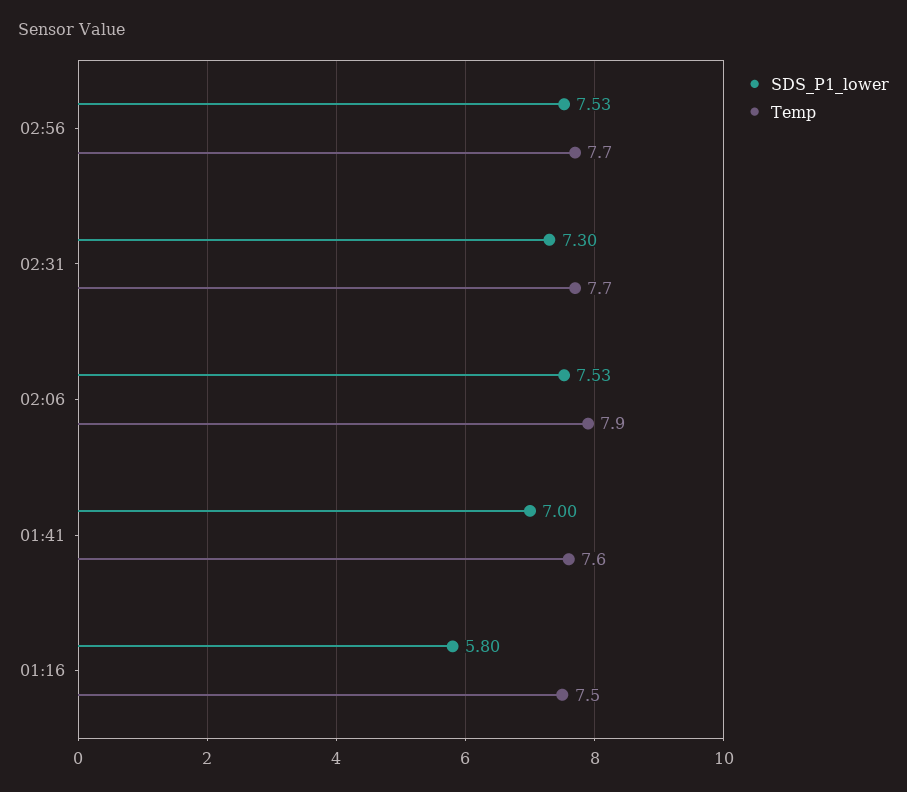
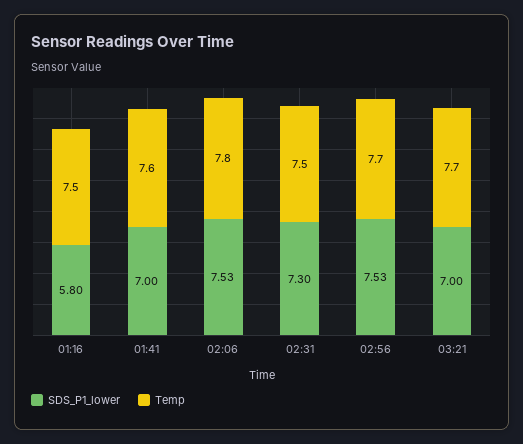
Temp, 02:31: 7.7 -> 7.5
Temp, 02:06: 7.9 -> 7.8
SDS_P1_lower, 03:21: none -> 7
Temp, 03:21: none -> 7.7

